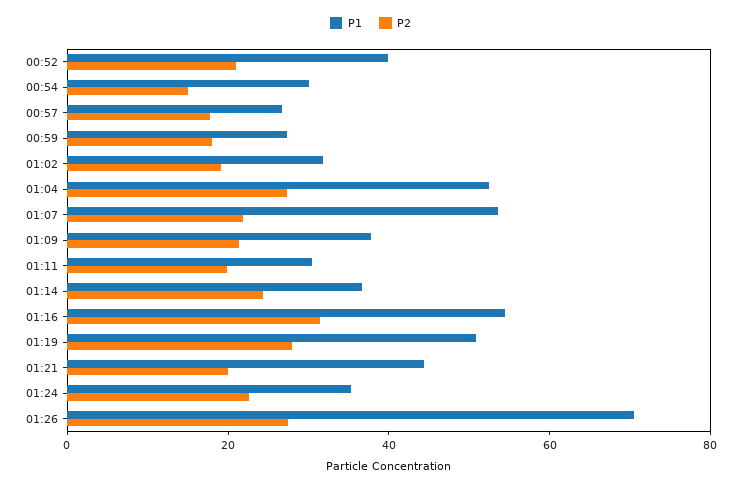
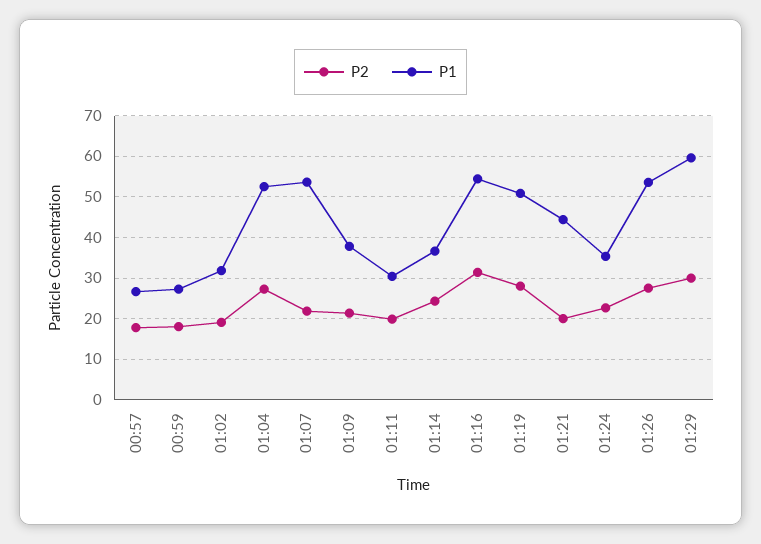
P1, 00:52: 40 -> none
P2, 00:52: 20 -> none
P1, 00:54: 30 -> none
P2, 00:54: 15 -> none
P1, 01:26: 70 -> 54
P2, 01:29: none -> 30
P1, 01:29: none -> 60

